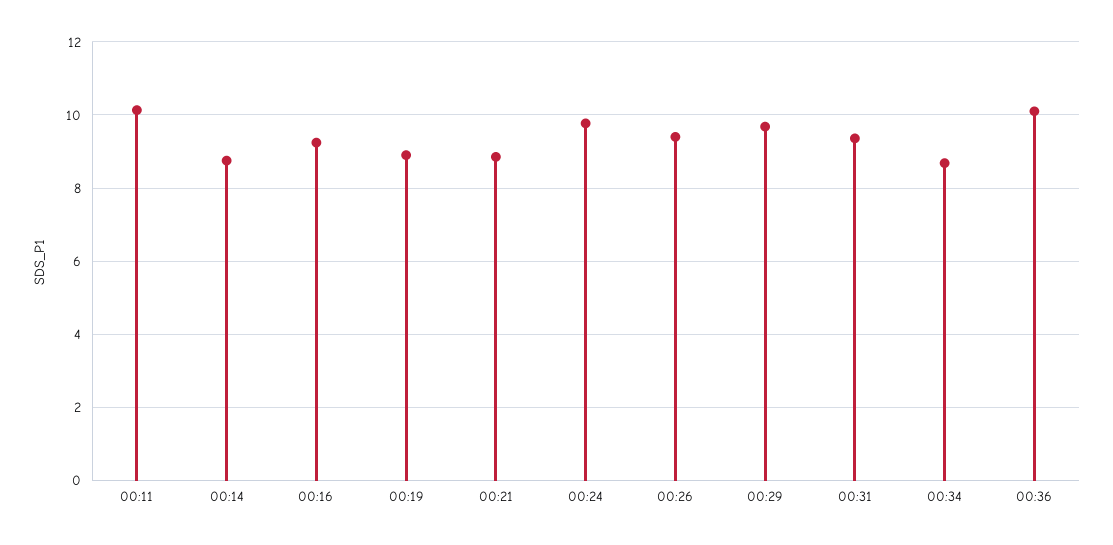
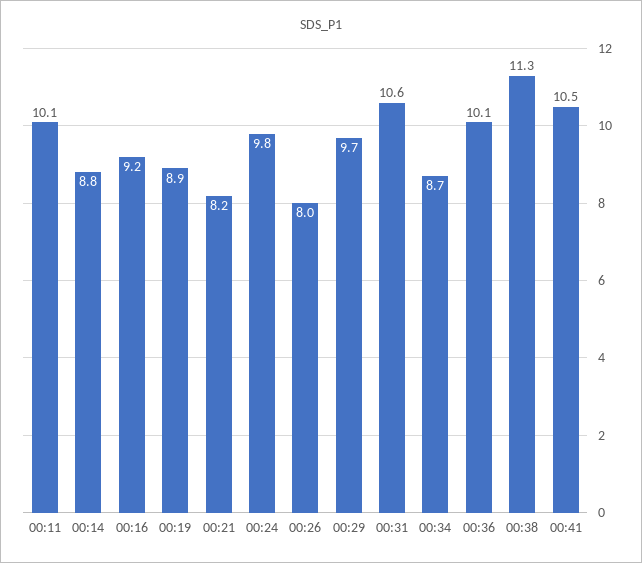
00:21: 8.8 -> 8.2
00:26: 9.4 -> 8
00:31: 9.4 -> 10.6
00:38: none -> 11.3
00:41: none -> 10.5

